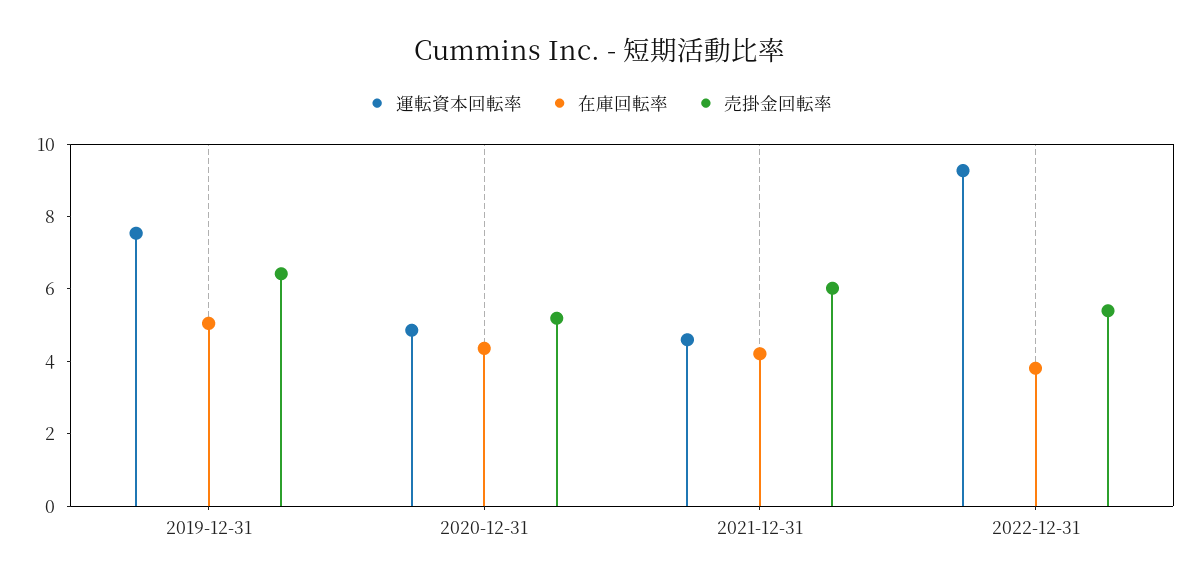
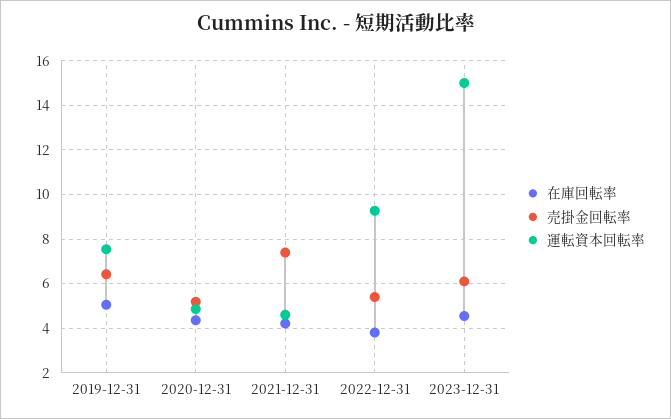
売掛金回転率, 2021-12-31: 6 -> 7.5
在庫回転率, 2023-12-31: none -> 4.5
売掛金回転率, 2023-12-31: none -> 6
運転資本回転率, 2023-12-31: none -> 15

